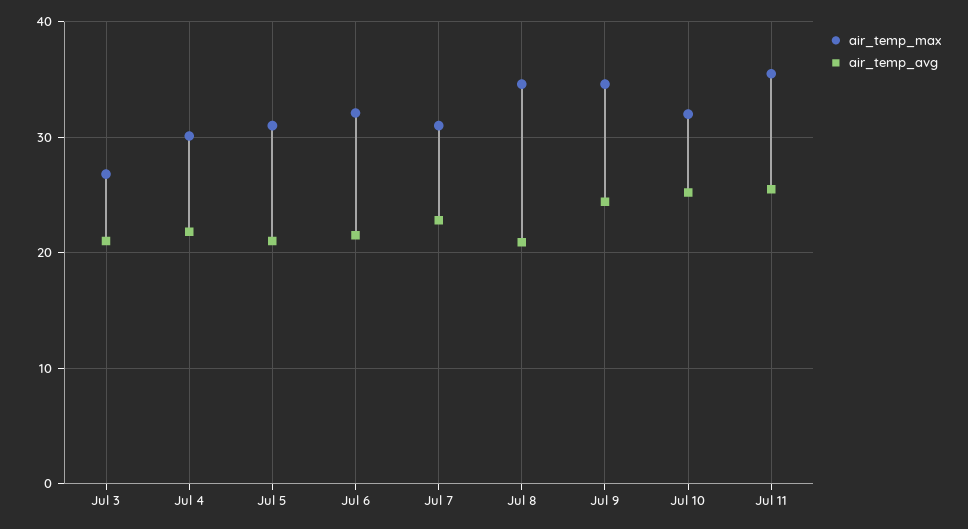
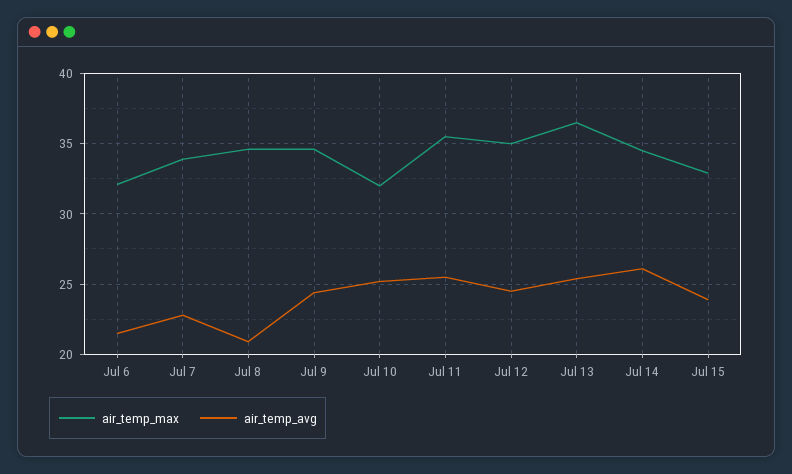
air_temp_max, Jul 3: 27 -> none
air_temp_avg, Jul 3: 21 -> none
air_temp_max, Jul 4: 30 -> none
air_temp_avg, Jul 4: 22 -> none
air_temp_max, Jul 5: 31 -> none
air_temp_avg, Jul 5: 21 -> none
air_temp_max, Jul 7: 31 -> 34
air_temp_max, Jul 12: none -> 35
air_temp_avg, Jul 12: none -> 24.5
air_temp_max, Jul 13: none -> 36.5
air_temp_avg, Jul 13: none -> 25.5
air_temp_max, Jul 14: none -> 34.5
air_temp_avg, Jul 14: none -> 26
air_temp_max, Jul 15: none -> 33
air_temp_avg, Jul 15: none -> 24

